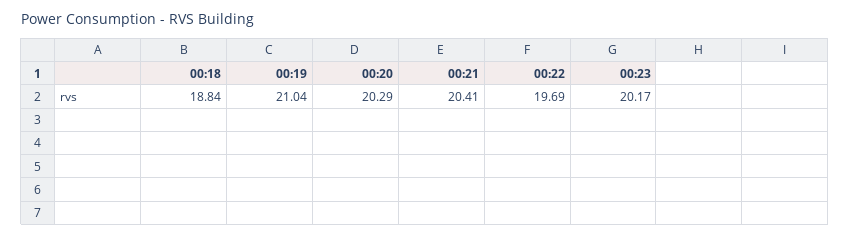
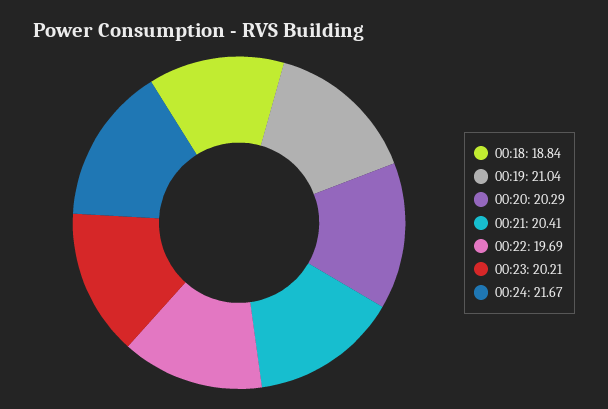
00:23: 20.17 -> 20.21
00:24: none -> 21.67

